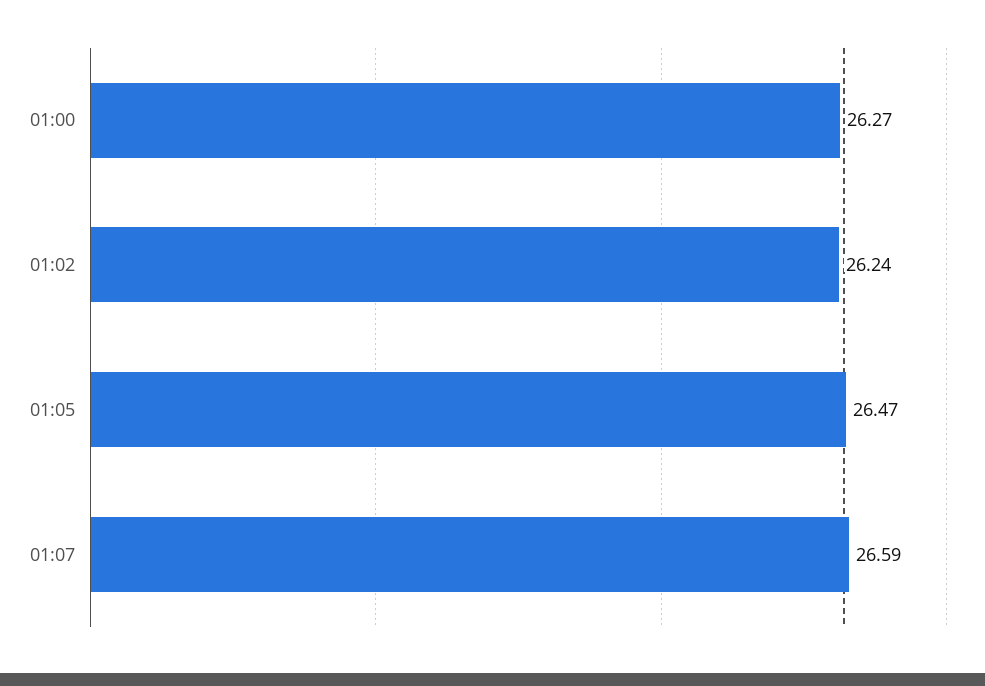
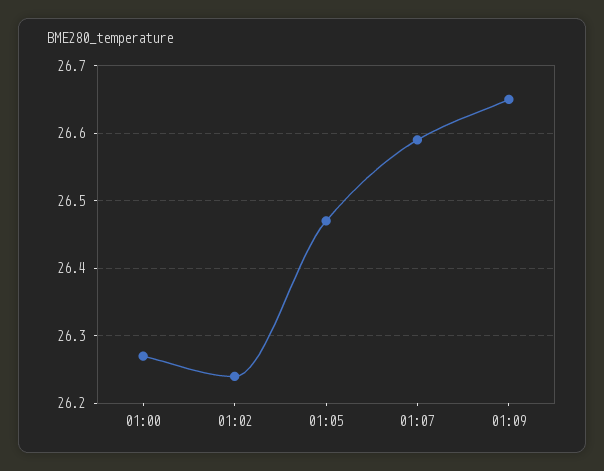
01:09: none -> 26.65

